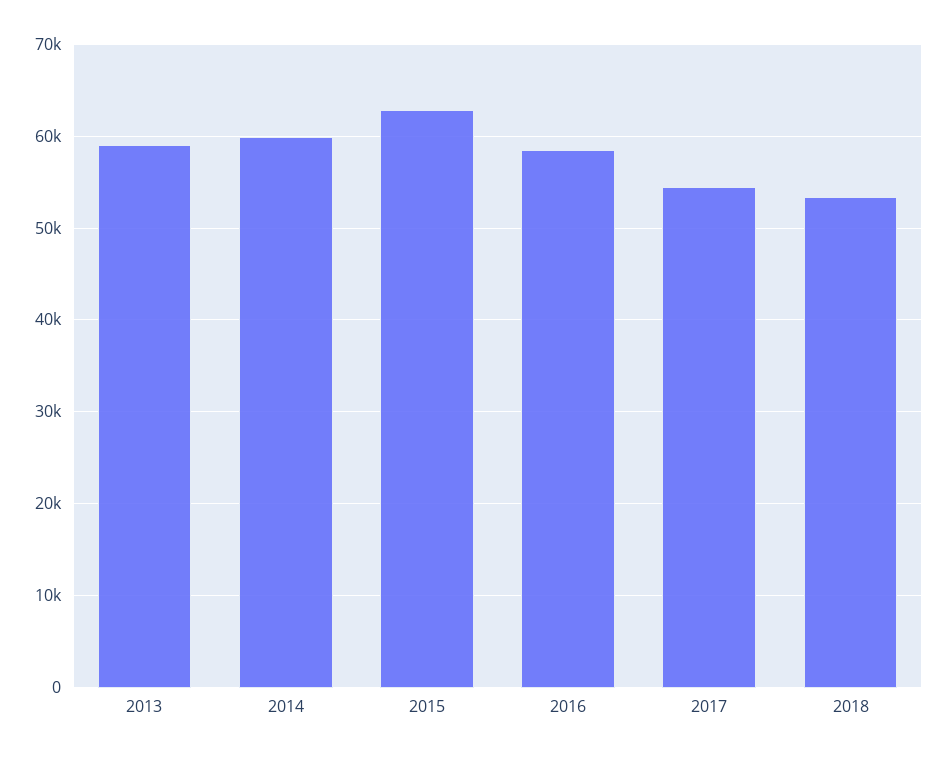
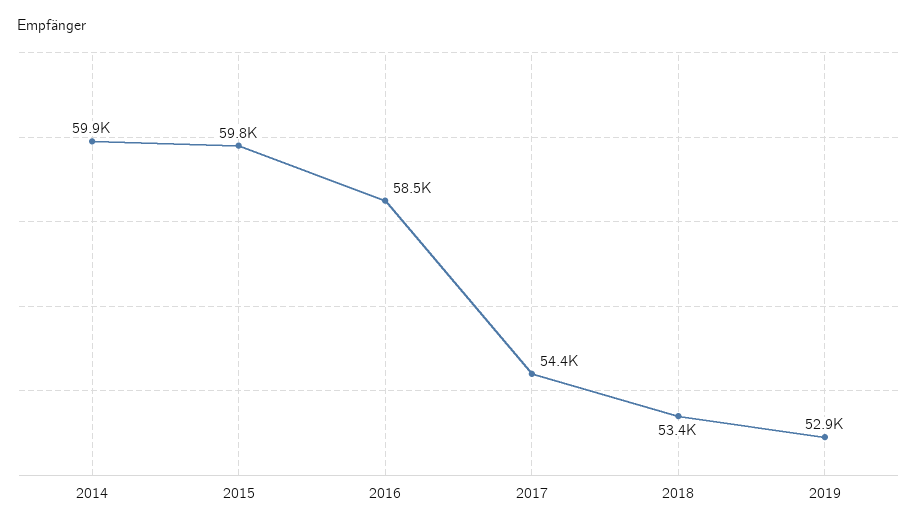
2013: 59000 -> none
2015: 63000 -> 59800
2019: none -> 52900

